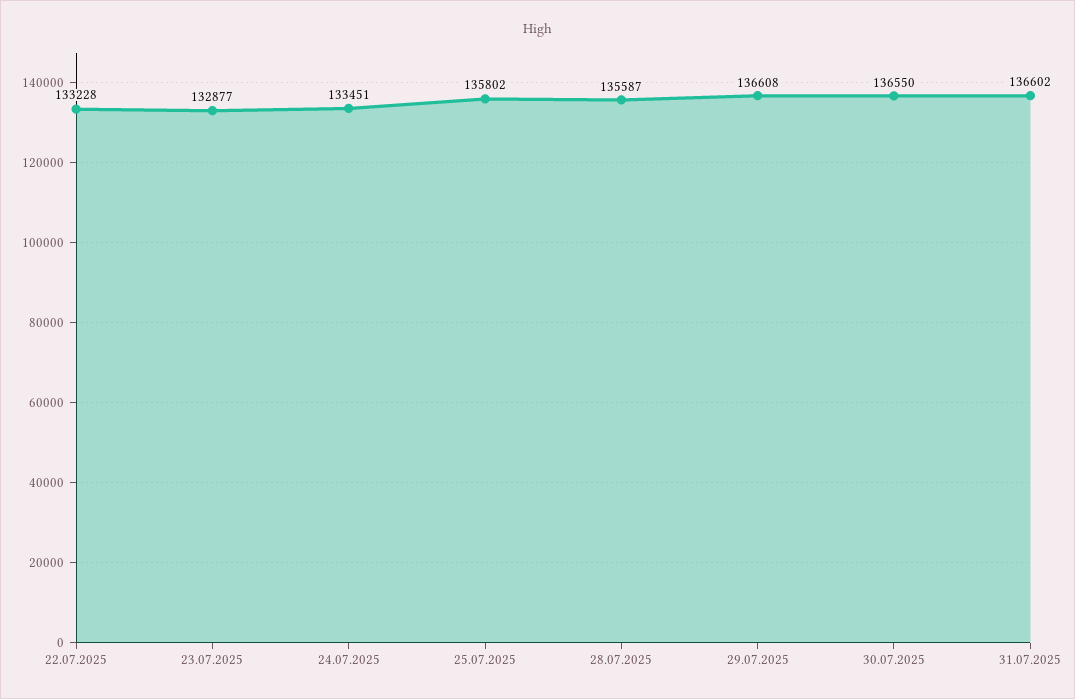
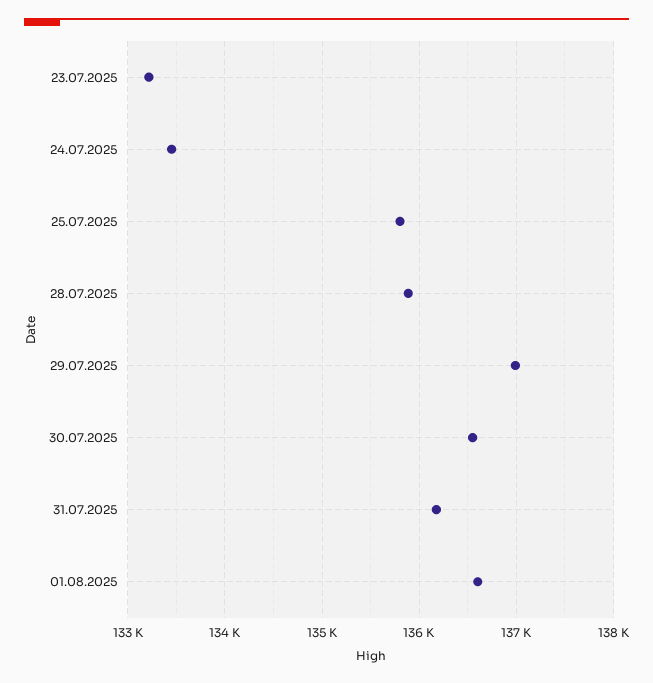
22.07.2025: 133228 -> none
23.07.2025: 132877 -> 133200
28.07.2025: 135587 -> 135900
29.07.2025: 136608 -> 137000
31.07.2025: 136602 -> 136200
01.08.2025: none -> 136600

